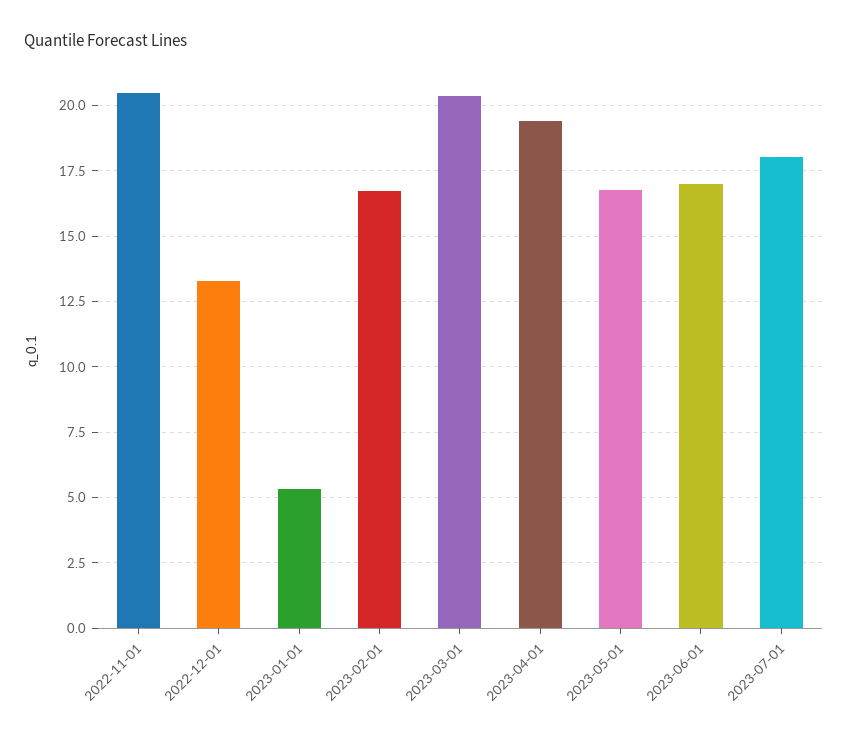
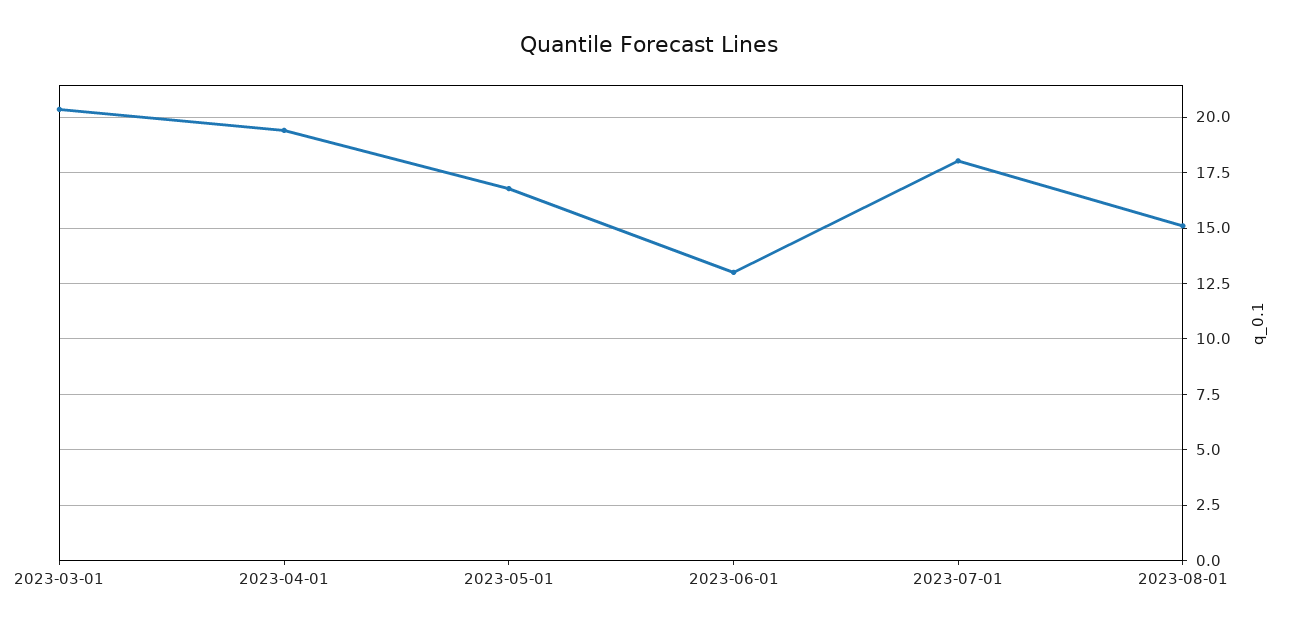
2022-11-01: 20.5 -> none
2022-12-01: 13.25 -> none
2023-01-01: 5.25 -> none
2023-02-01: 16.75 -> none
2023-06-01: 17 -> 13
2023-08-01: none -> 15

